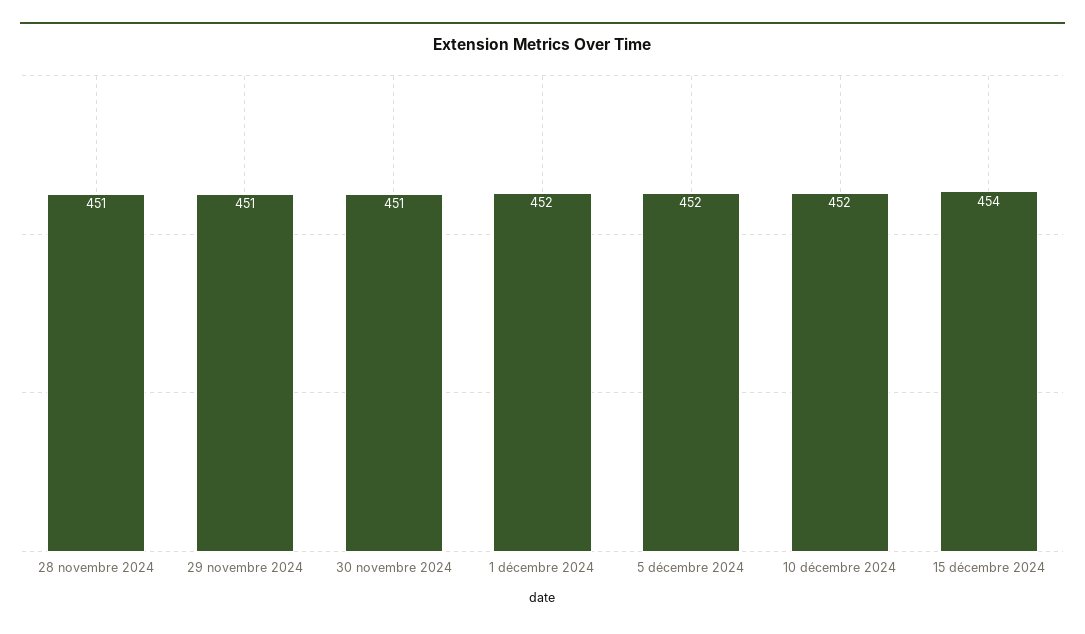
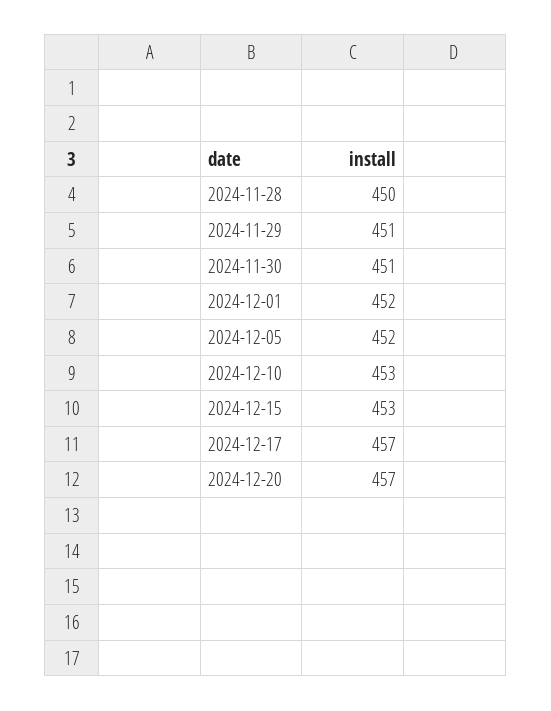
28 novembre 2024: 451 -> 450
10 décembre 2024: 452 -> 453
15 décembre 2024: 454 -> 453
2024-12-17: none -> 457
2024-12-20: none -> 457

